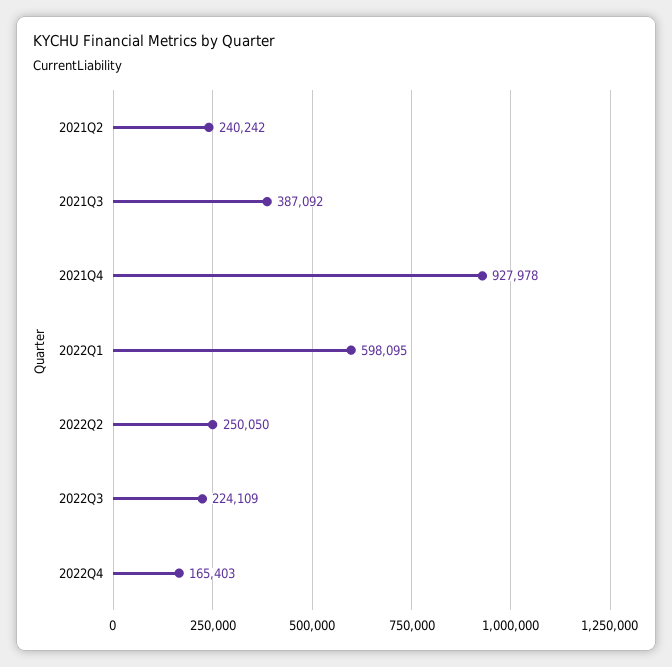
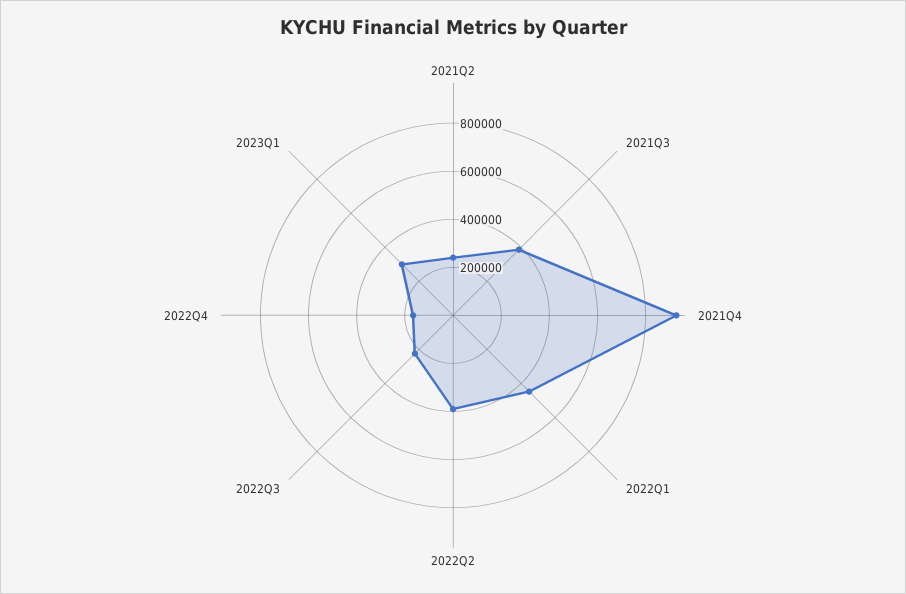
2022Q1: 598095 -> 450000
2022Q2: 250050 -> 400000
2023Q1: none -> 300000

